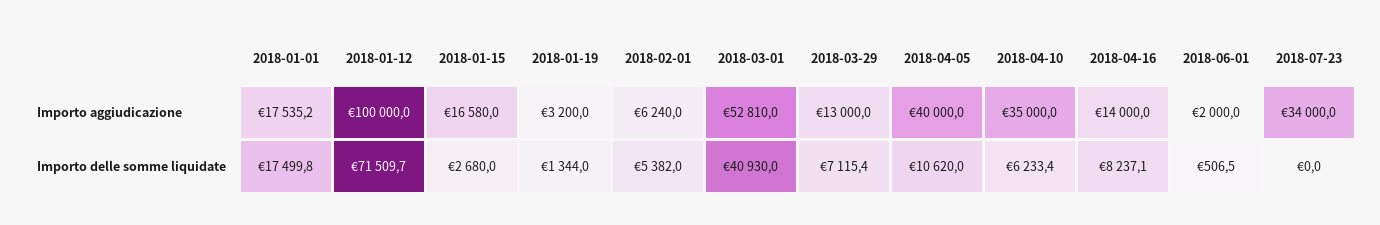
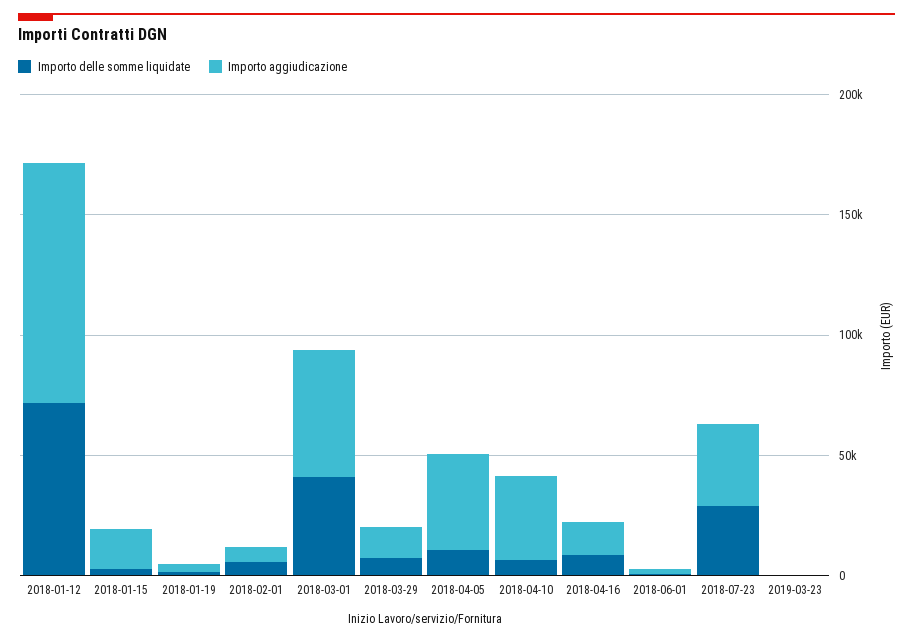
Importo aggiudicazione, 2018-01-01: 17535.2 -> none
Importo delle somme liquidate, 2018-01-01: 17499.8 -> none
Importo delle somme liquidate, 2018-07-23: 0 -> 30000
Importo delle somme liquidate, 2019-03-23: none -> 0
Importo aggiudicazione, 2019-03-23: none -> 0

